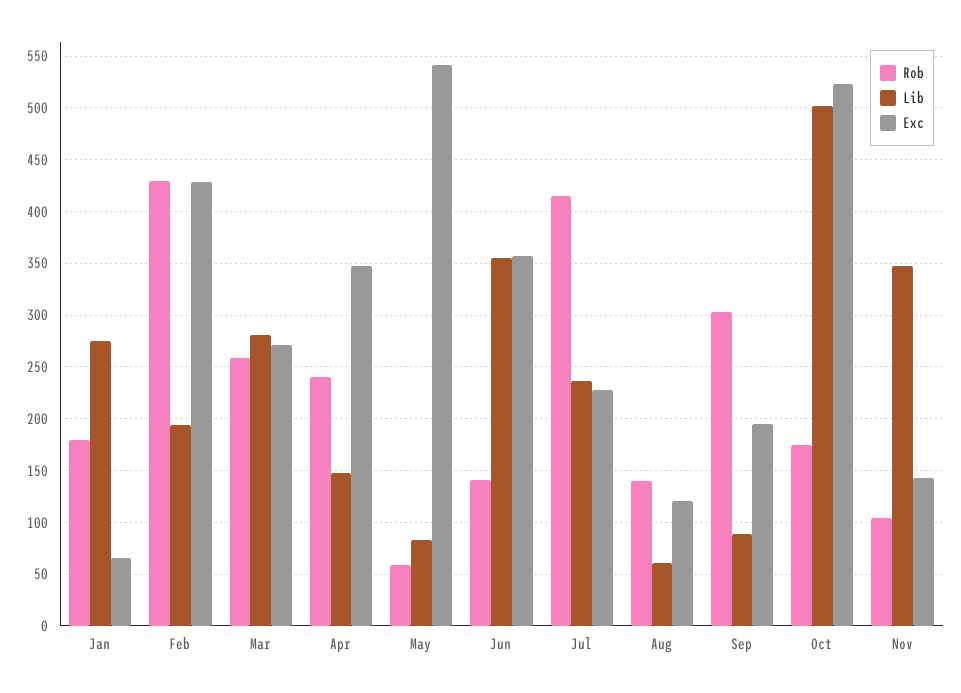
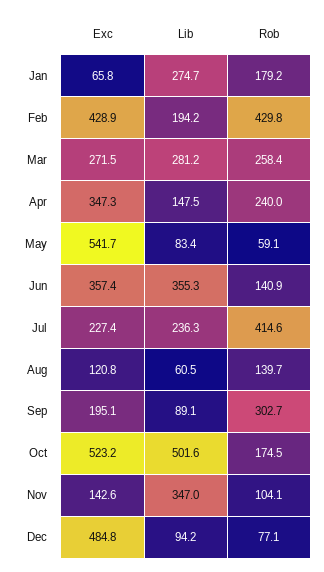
Exc, Dec: none -> 484.8
Lib, Dec: none -> 94.2
Rob, Dec: none -> 77.1

